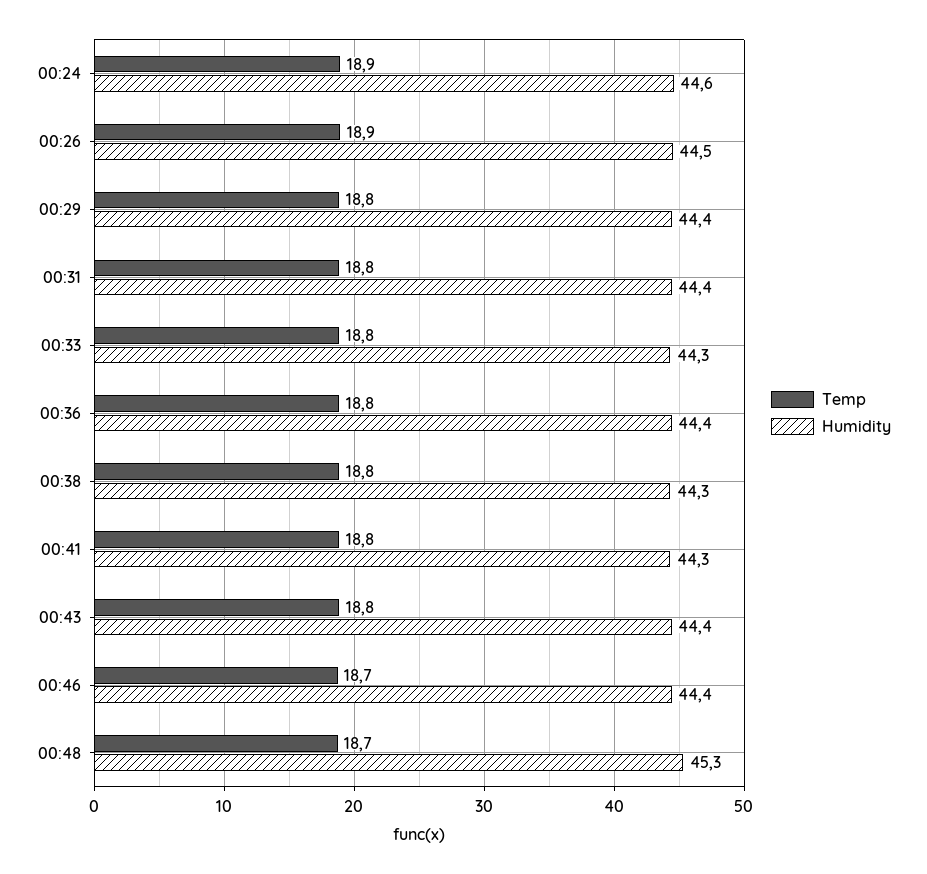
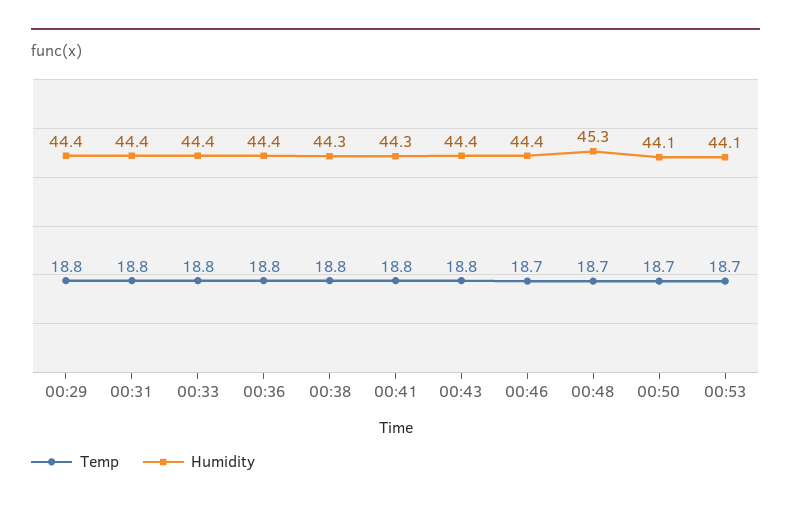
Temp, 00:24: 18.9 -> none
Humidity, 00:24: 44.6 -> none
Temp, 00:26: 18.9 -> none
Humidity, 00:26: 44.5 -> none
Humidity, 00:33: 44.3 -> 44.4
Temp, 00:50: none -> 18.7
Humidity, 00:50: none -> 44.1
Temp, 00:53: none -> 18.7
Humidity, 00:53: none -> 44.1

